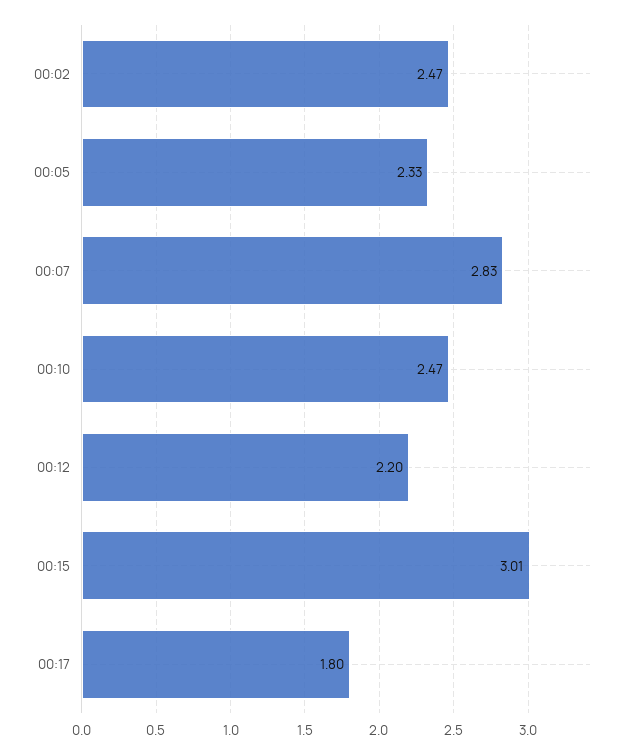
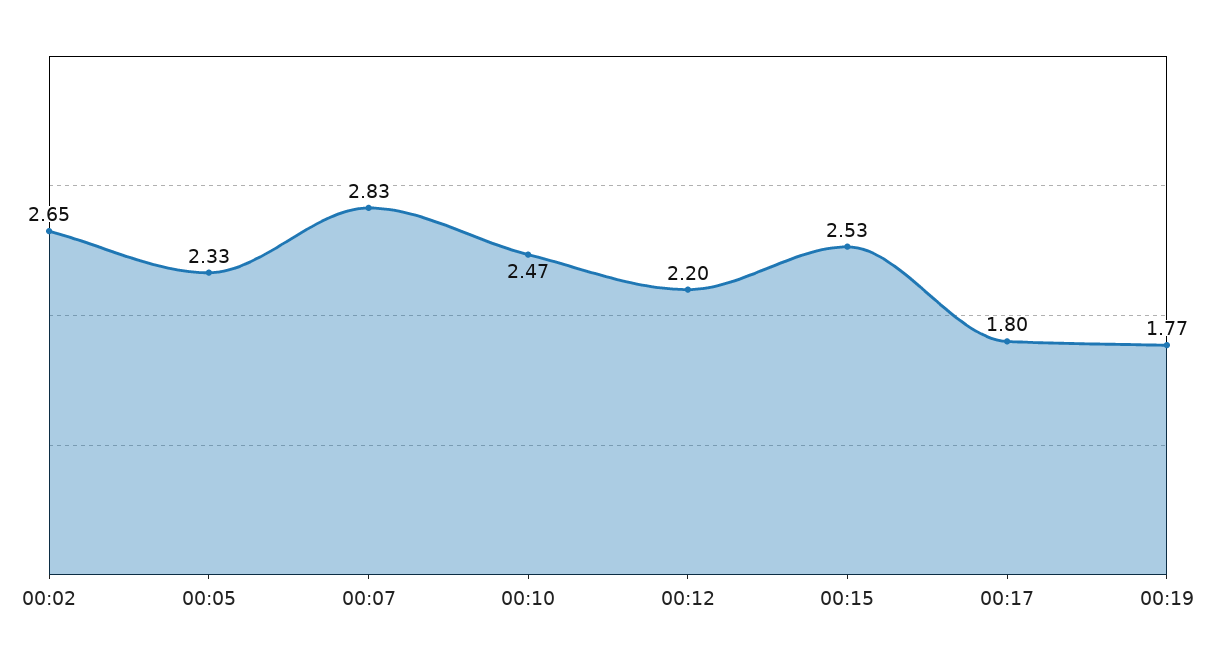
00:02: 2.47 -> 2.65
00:15: 3.01 -> 2.53
00:19: none -> 1.77

